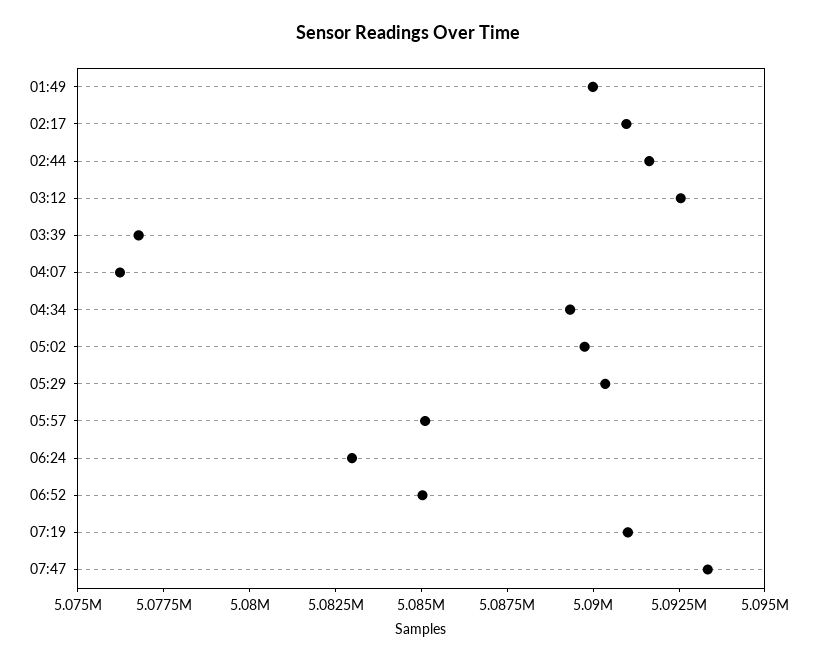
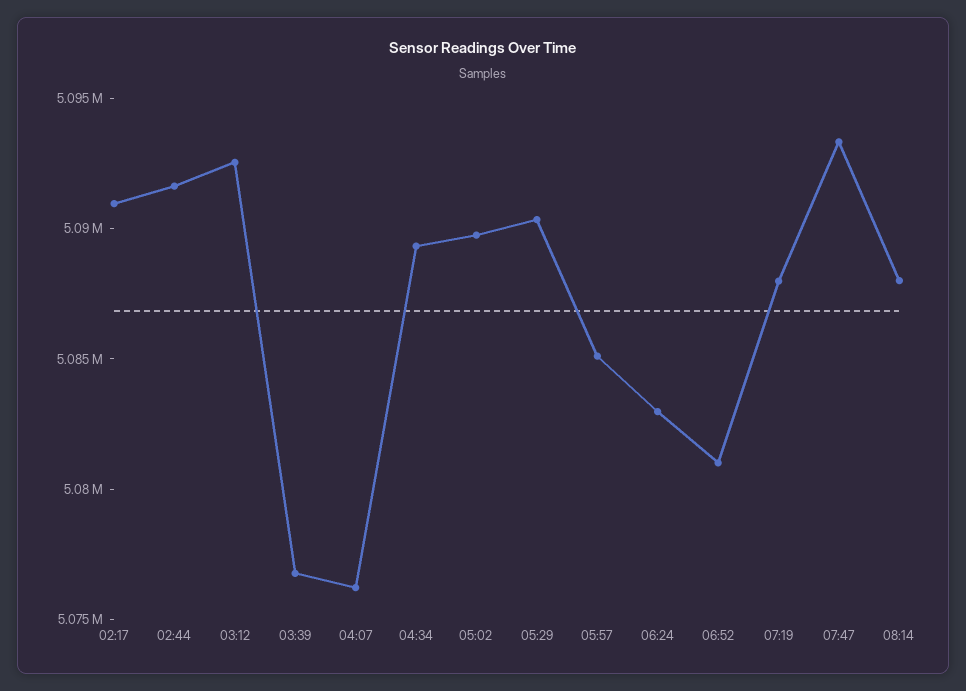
01:49: 5090000 -> none
06:52: 5085000 -> 5081000
07:19: 5091000 -> 5088000
08:14: none -> 5088000

